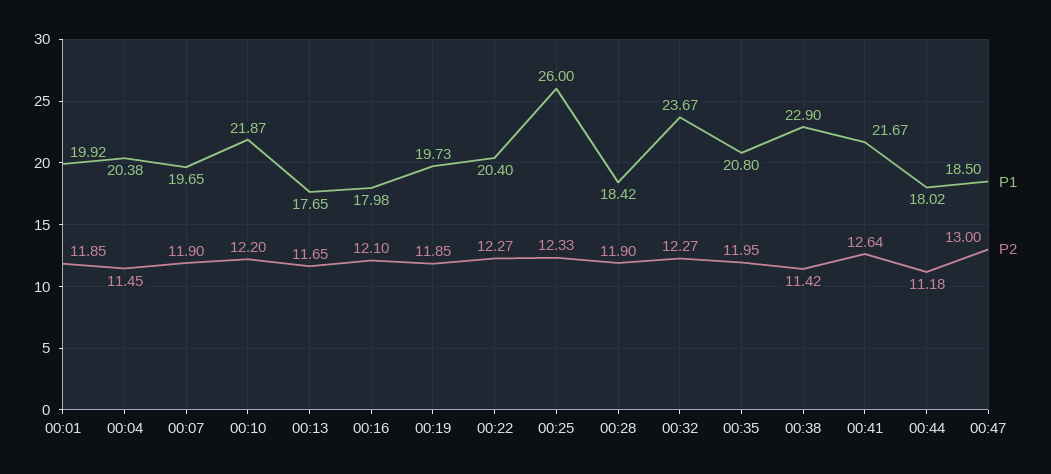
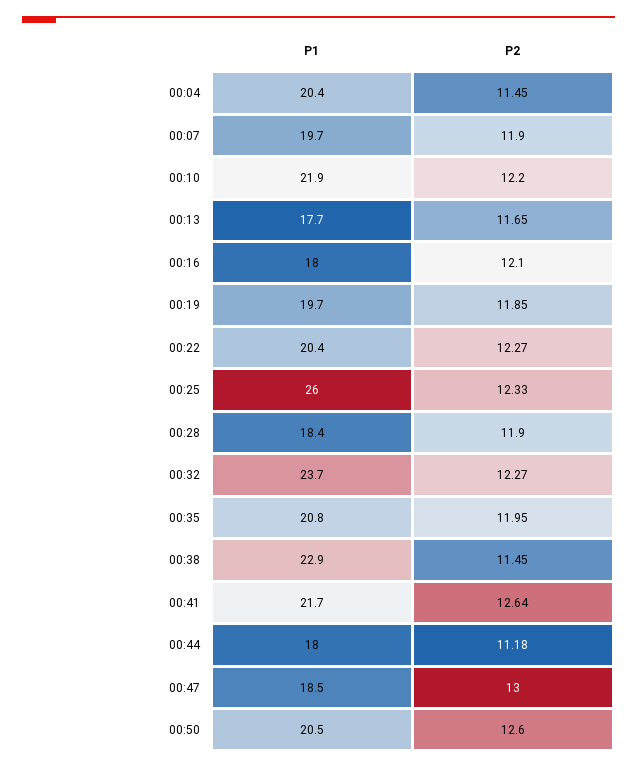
P1, 00:01: 19.92 -> none
P2, 00:01: 11.85 -> none
P2, 00:38: 11.42 -> 11.45
P1, 00:50: none -> 20.5
P2, 00:50: none -> 12.6

